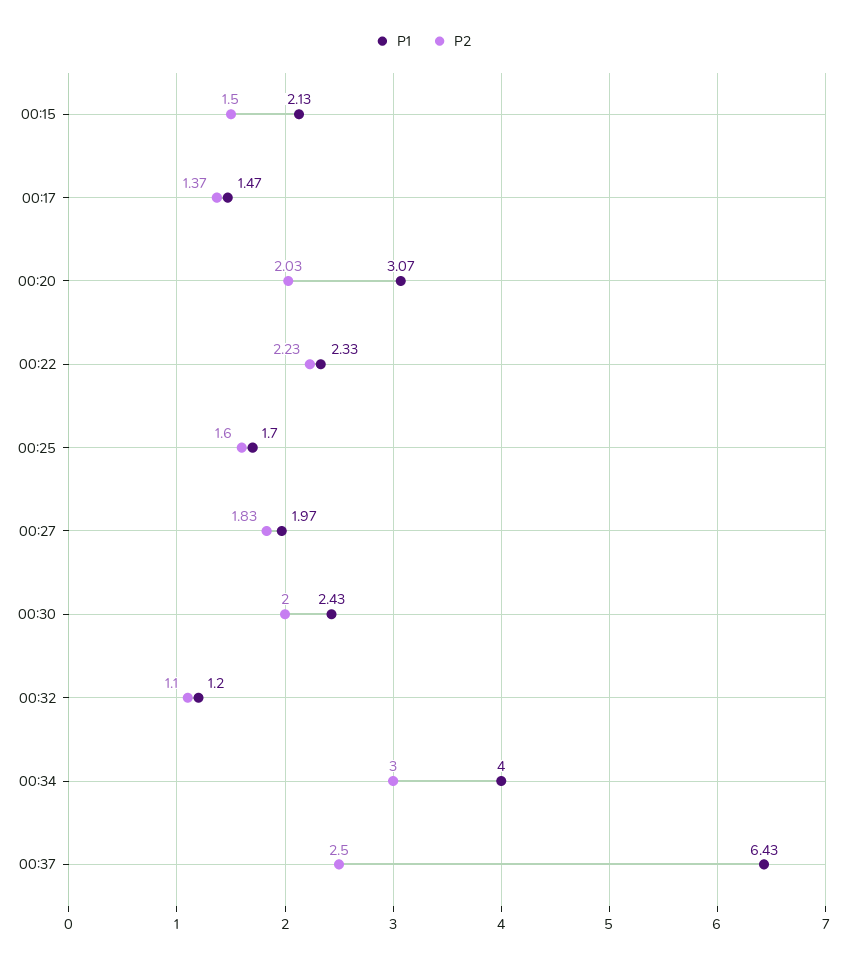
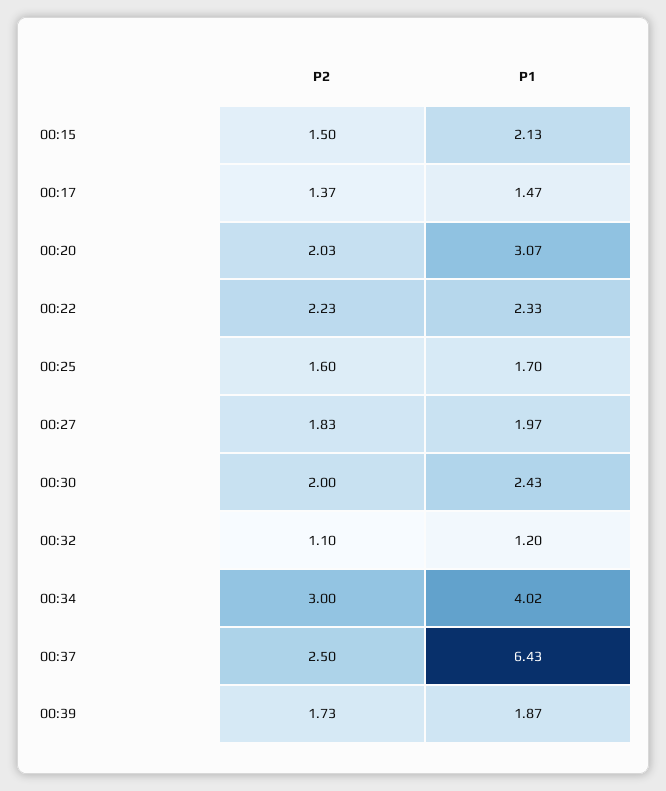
P1, 00:34: 4 -> 4.02
P2, 00:39: none -> 1.73
P1, 00:39: none -> 1.87

